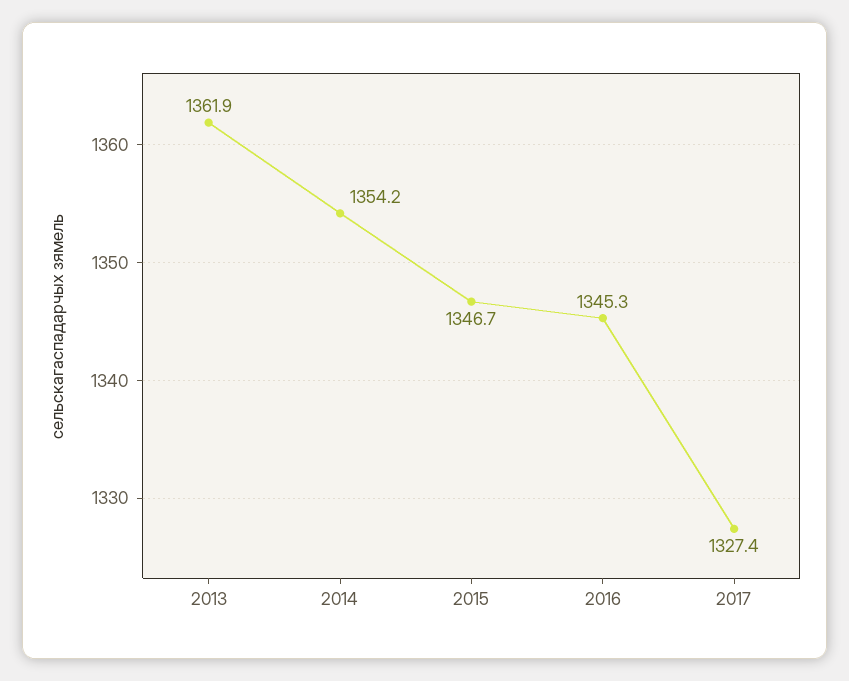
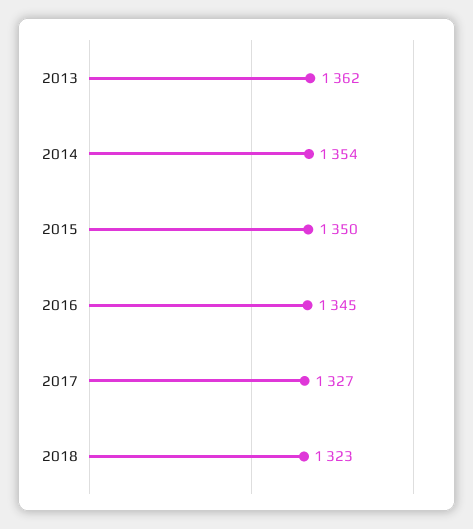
2015: 1346.7 -> 1350
2018: none -> 1323

